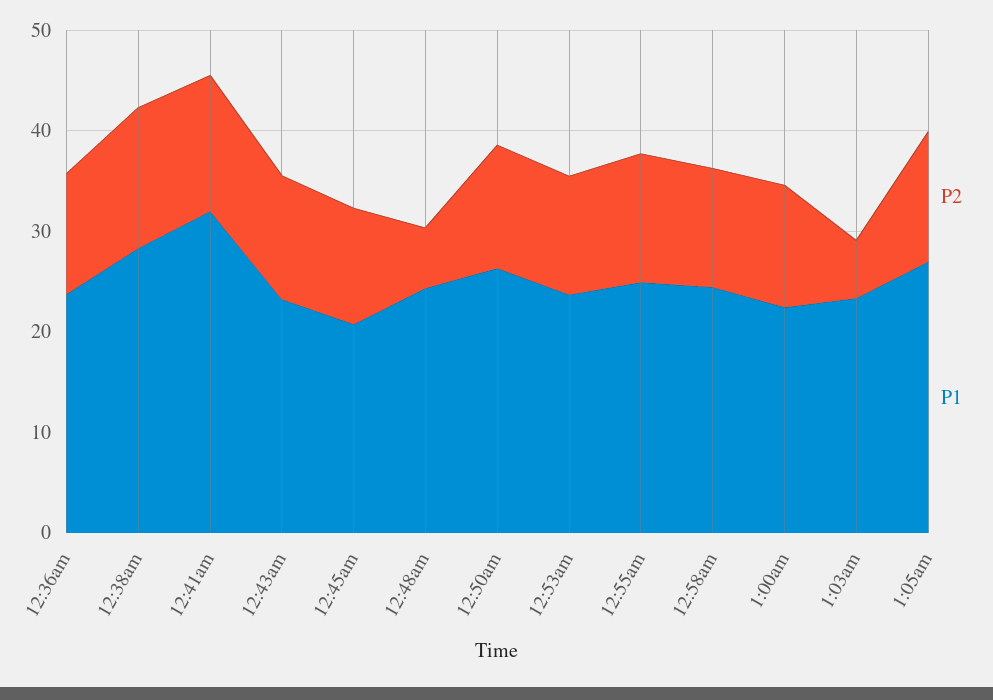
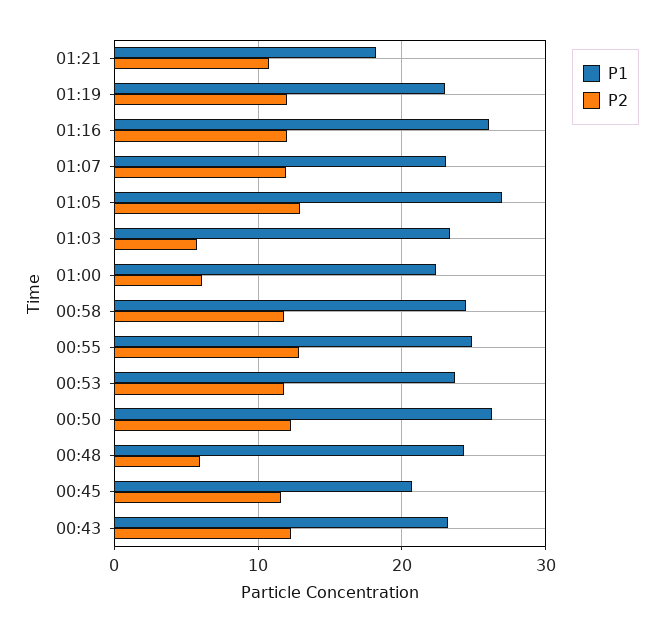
P2, 12:36am: 12 -> none
P1, 12:36am: 24 -> none
P2, 12:38am: 14 -> none
P1, 12:38am: 28 -> none
P2, 12:41am: 14 -> none
P1, 12:41am: 32 -> none
P2, 1:00am: 12 -> 6
P1, 01:21: none -> 18
P2, 01:21: none -> 11
P1, 01:19: none -> 23
P2, 01:19: none -> 12
P1, 01:16: none -> 26
P2, 01:16: none -> 12
P1, 01:07: none -> 23
P2, 01:07: none -> 12

